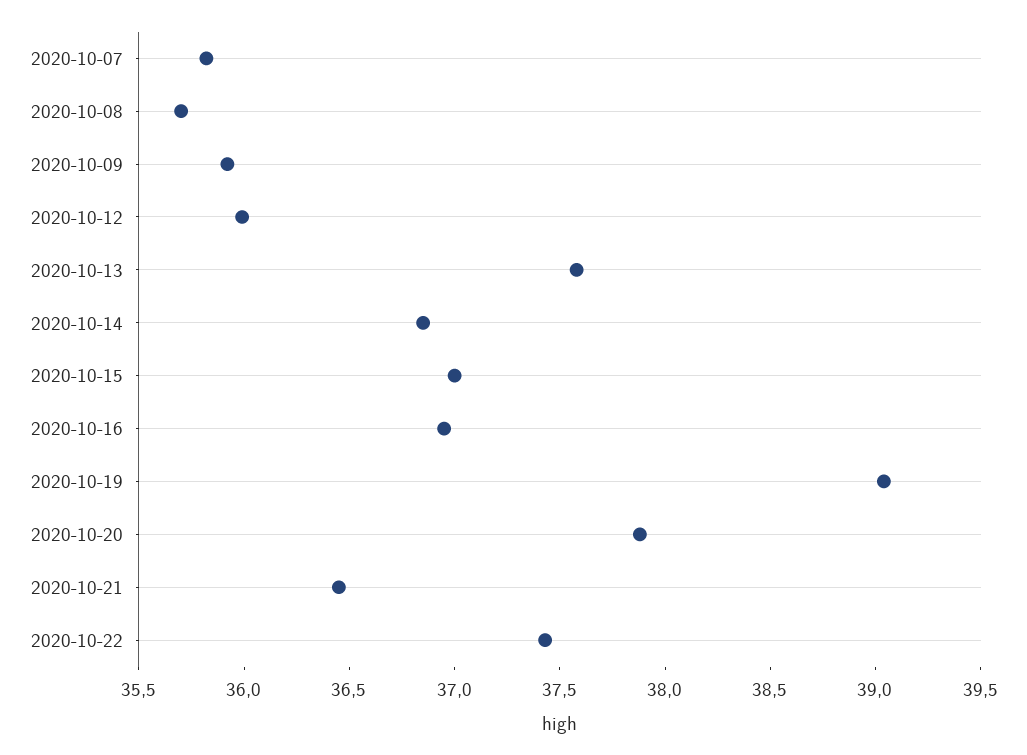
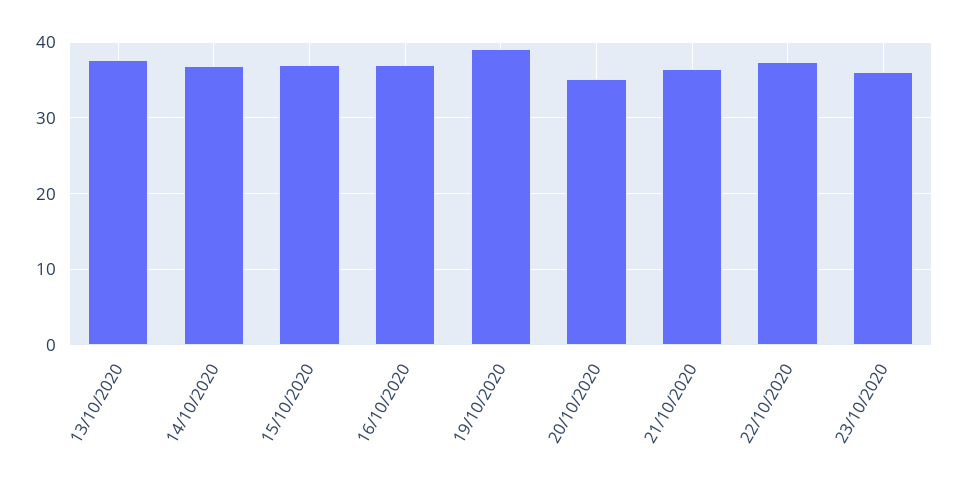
2020-10-07: 35.8 -> none
2020-10-08: 35.7 -> none
2020-10-09: 35.9 -> none
2020-10-12: 36 -> none
2020-10-20: 37.9 -> 35
23/10/2020: none -> 36

